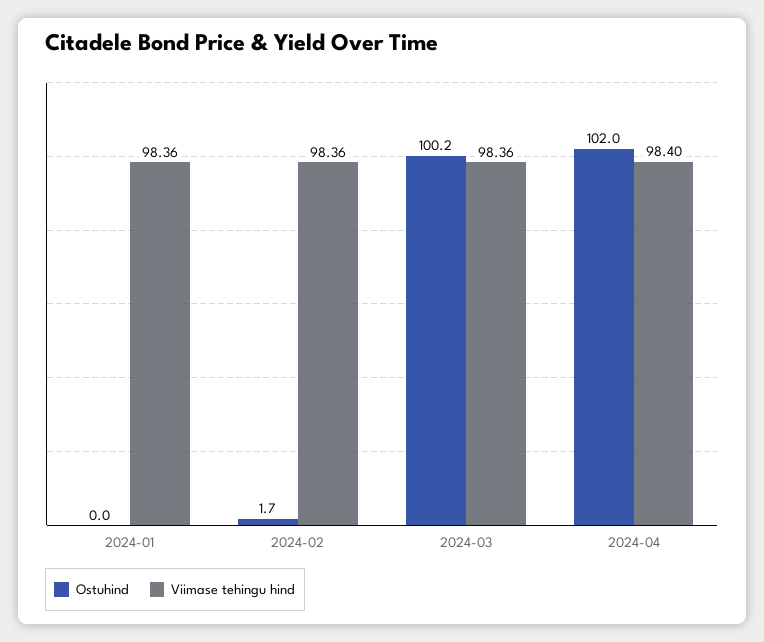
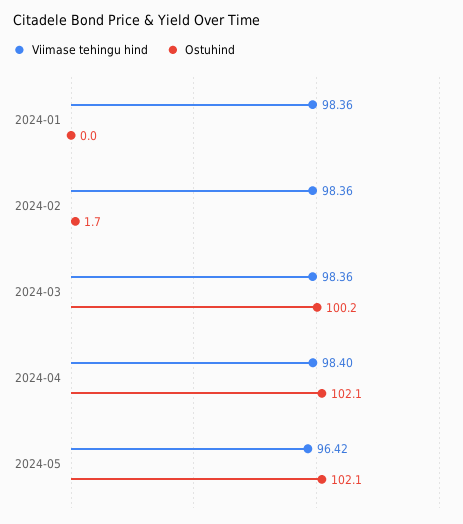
Ostuhind, 2024-04: 102 -> 102.1
Viimase tehingu hind, 2024-05: none -> 96.42
Ostuhind, 2024-05: none -> 102.1

